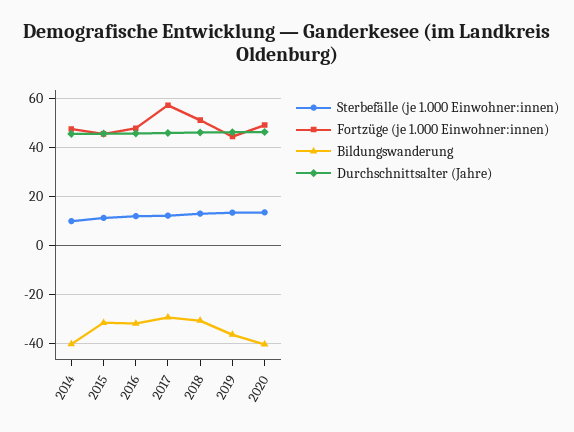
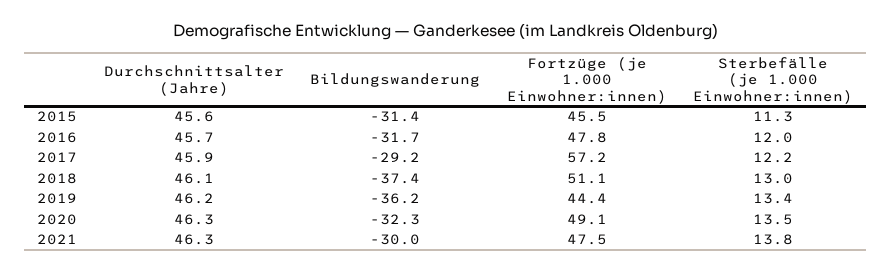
Sterbefälle (je 1.000 Einwohner:innen), 2014: 10 -> none
Fortzüge (je 1.000 Einwohner:innen), 2014: 47.5 -> none
Bildungswanderung, 2014: -40 -> none
Durchschnittsalter (Jahre), 2014: 45 -> none
Bildungswanderung, 2018: -30 -> -37.4
Bildungswanderung, 2020: -40 -> -32.3
Durchschnittsalter (Jahre), 2021: none -> 46.3
Bildungswanderung, 2021: none -> -30
Fortzüge (je 1.000 Einwohner:innen), 2021: none -> 47.5
Sterbefälle (je 1.000 Einwohner:innen), 2021: none -> 13.8

